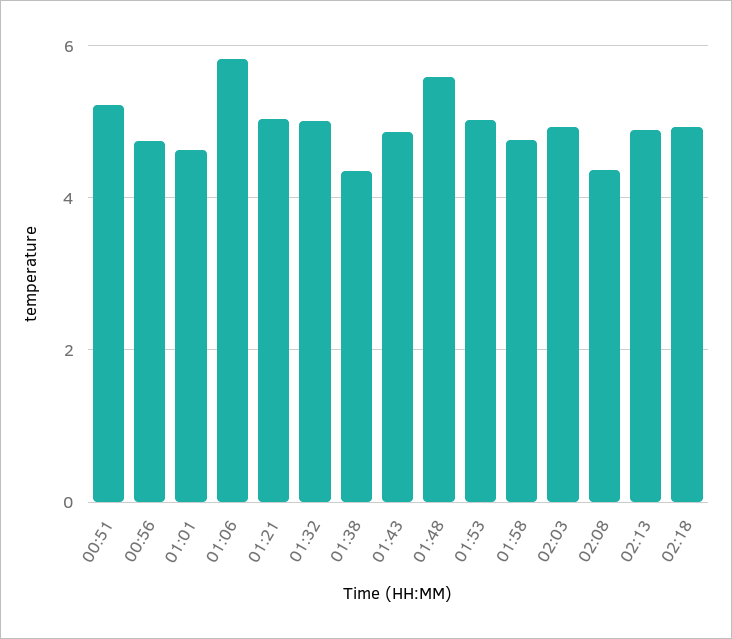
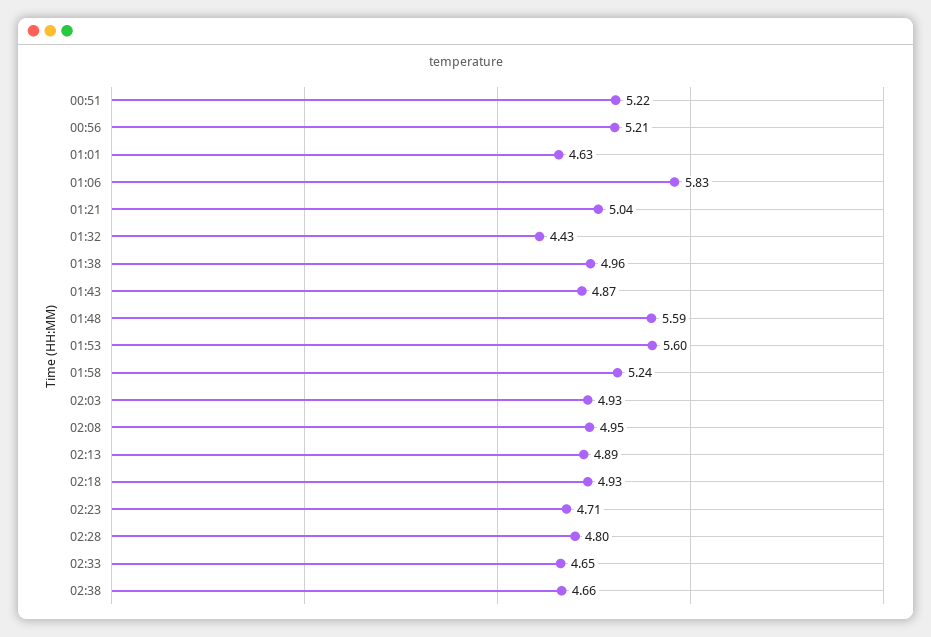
00:56: 4.8 -> 5.21
01:32: 5 -> 4.43
01:38: 4.4 -> 4.96
01:53: 5 -> 5.6
01:58: 4.8 -> 5.24
02:08: 4.4 -> 4.95
02:23: none -> 4.71
02:28: none -> 4.8
02:33: none -> 4.65
02:38: none -> 4.66

